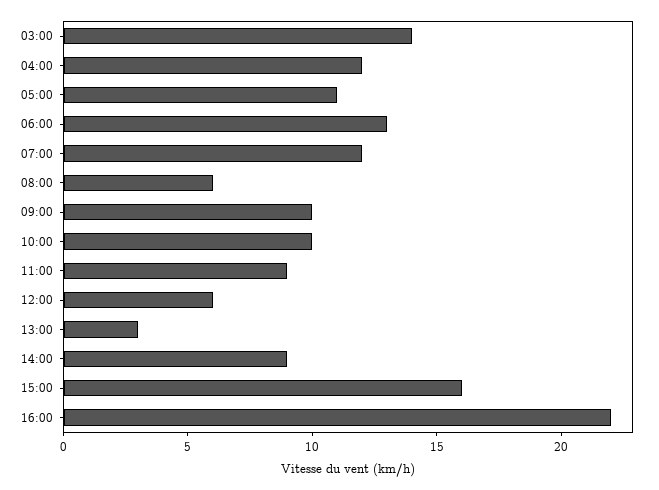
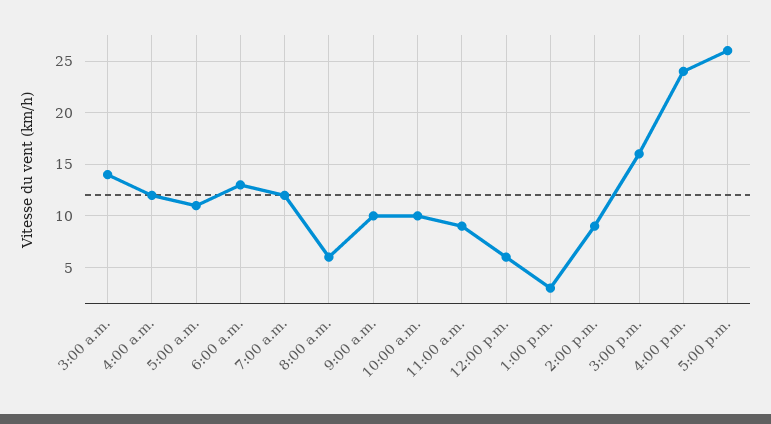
16:00: 22 -> 24
5:00 p.m.: none -> 26

